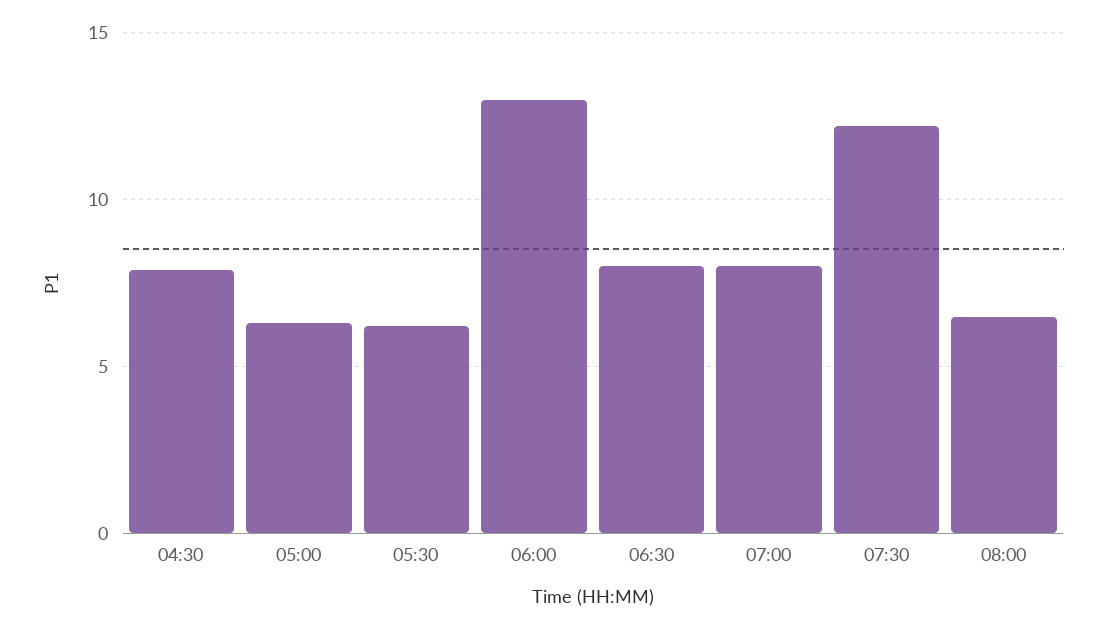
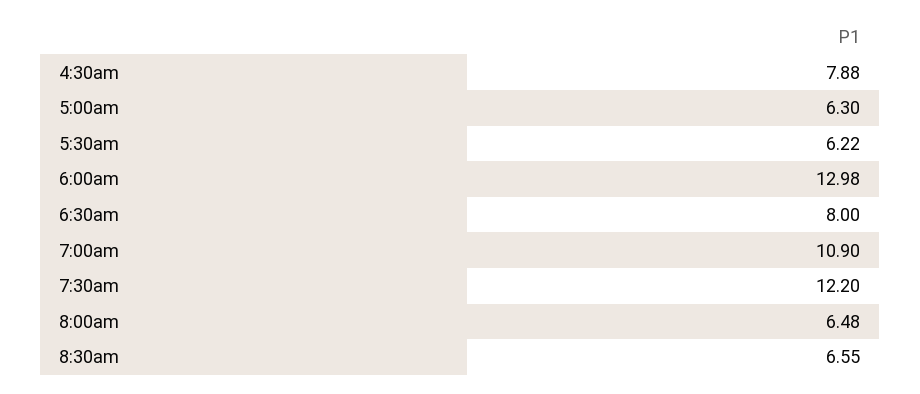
07:00: 8 -> 10.9
8:30am: none -> 6.55

